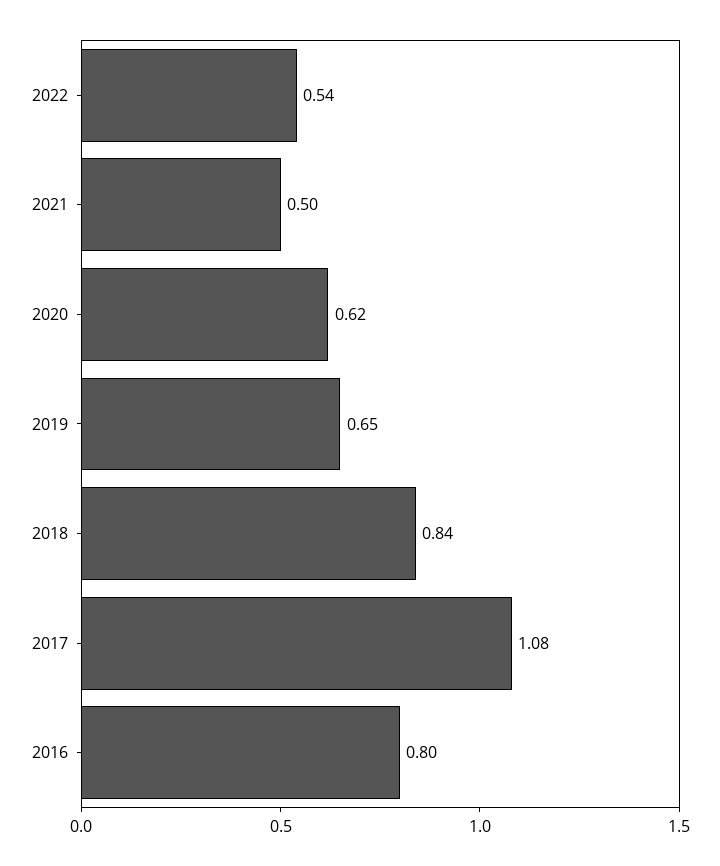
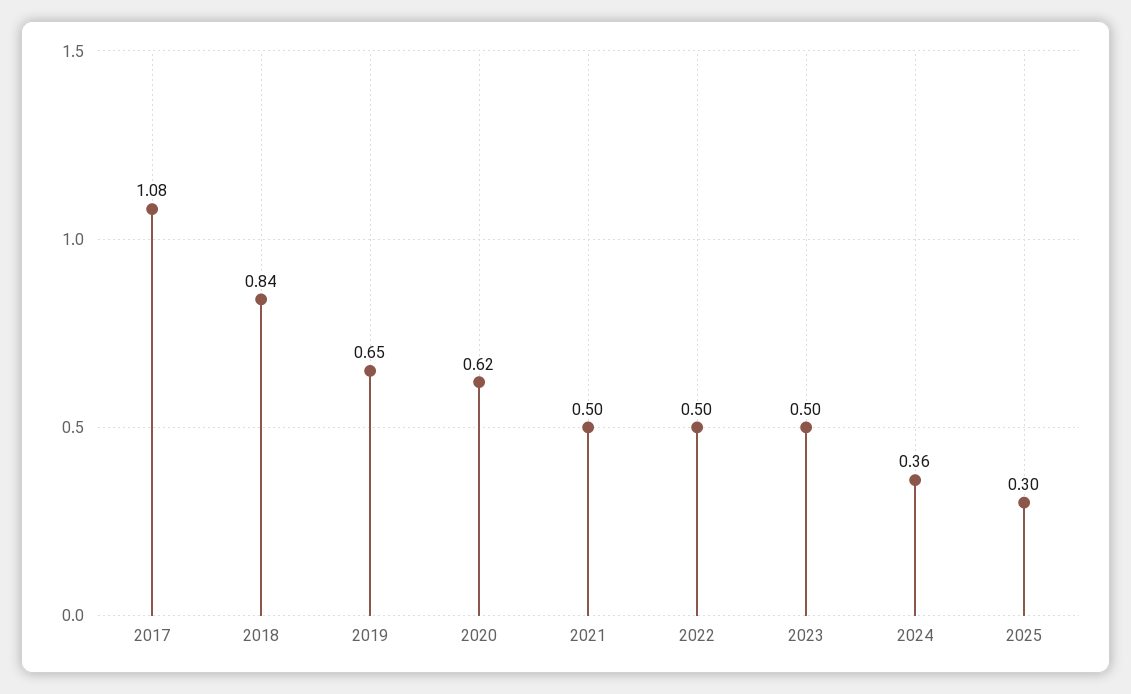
2022: 0.54 -> 0.5
2016: 0.8 -> none
2023: none -> 0.5
2024: none -> 0.36
2025: none -> 0.3

